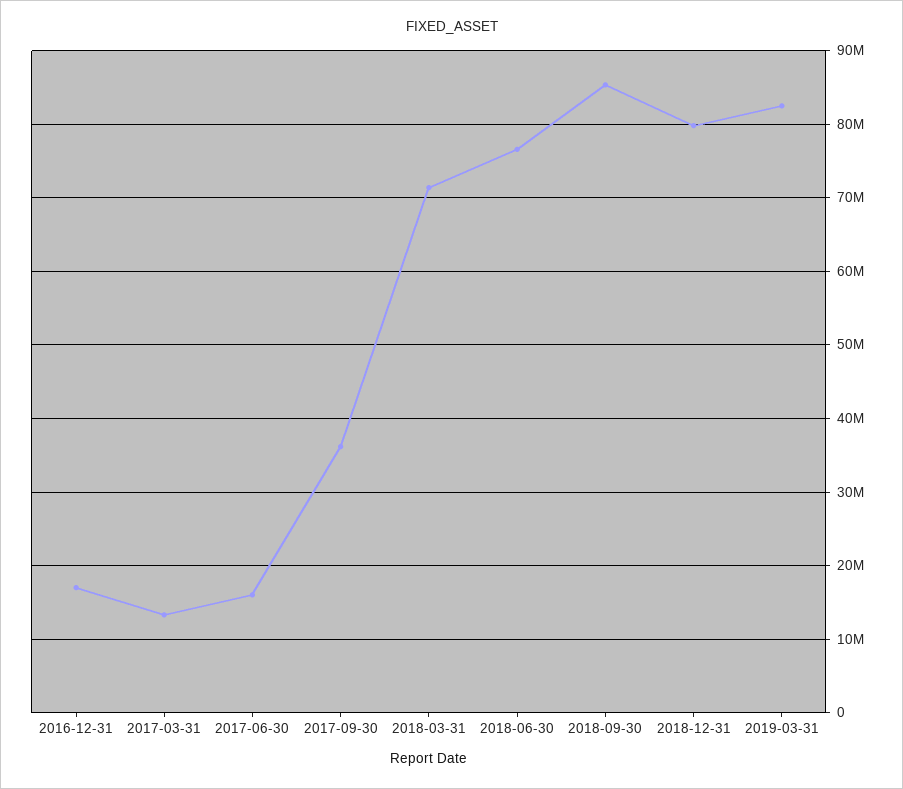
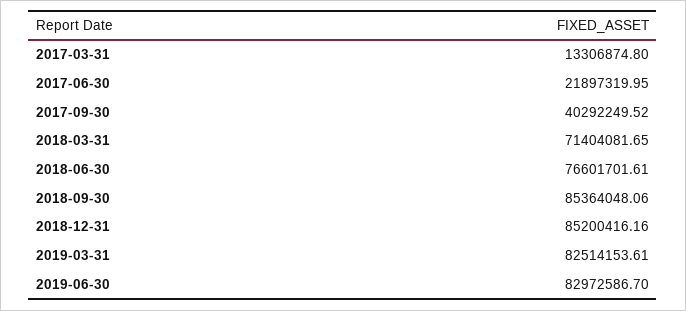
2016-12-31: 17000000 -> none
2017-06-30: 16000000 -> 21897319.95
2017-09-30: 36000000 -> 40292249.52
2018-12-31: 80000000 -> 85200416.16
2019-06-30: none -> 82972586.7

